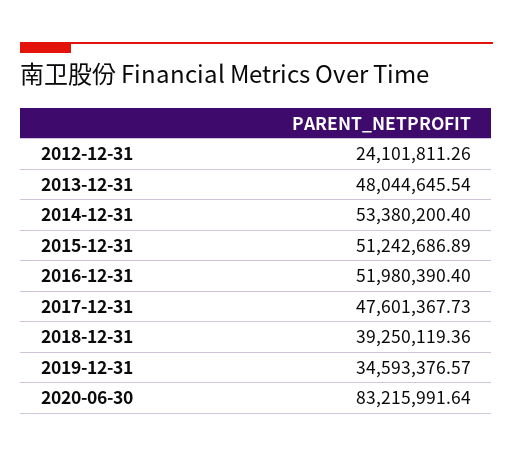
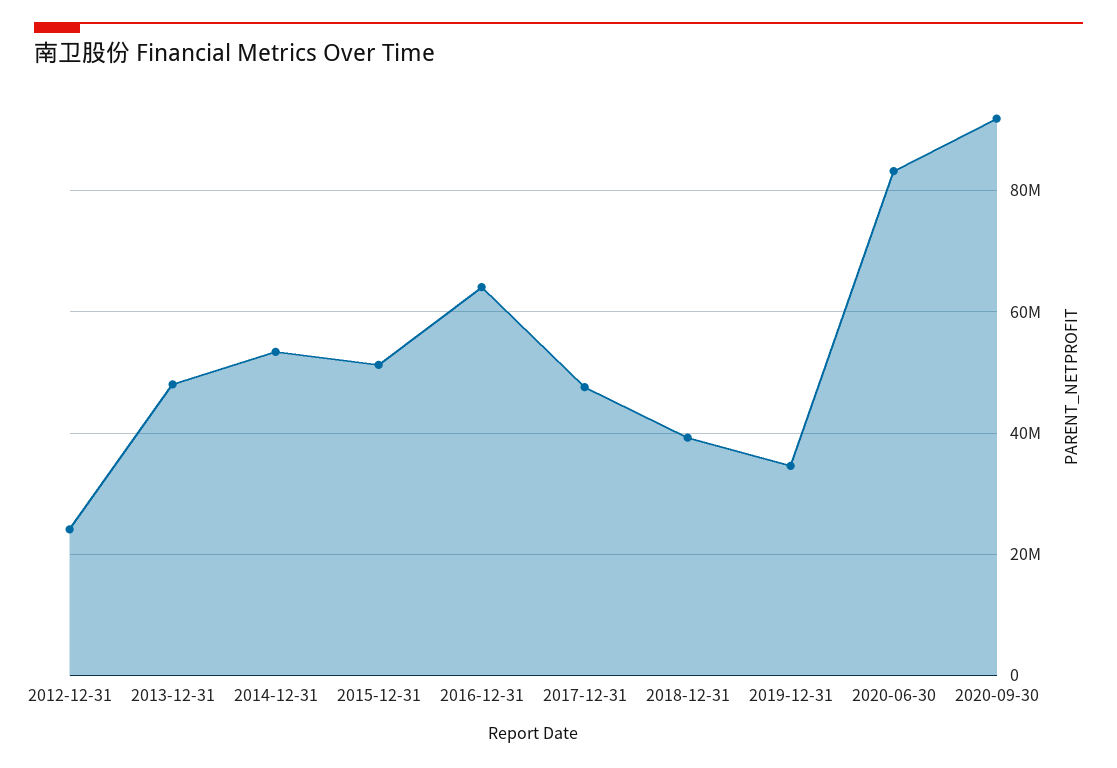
2016-12-31: 51980390.4 -> 64000000
2020-09-30: none -> 92000000

